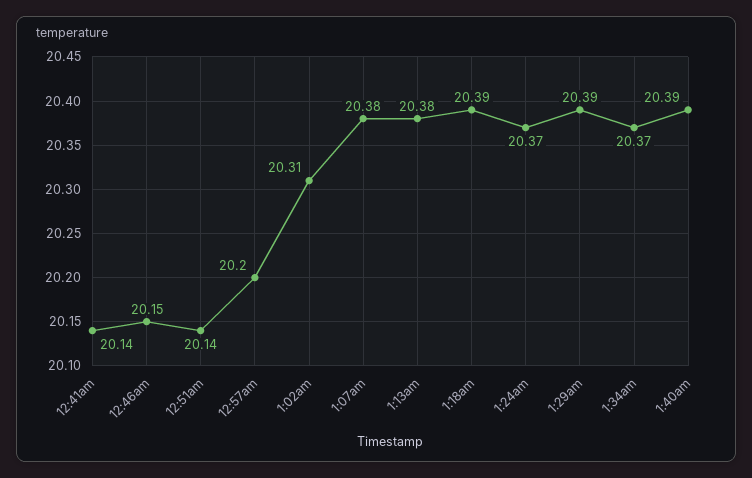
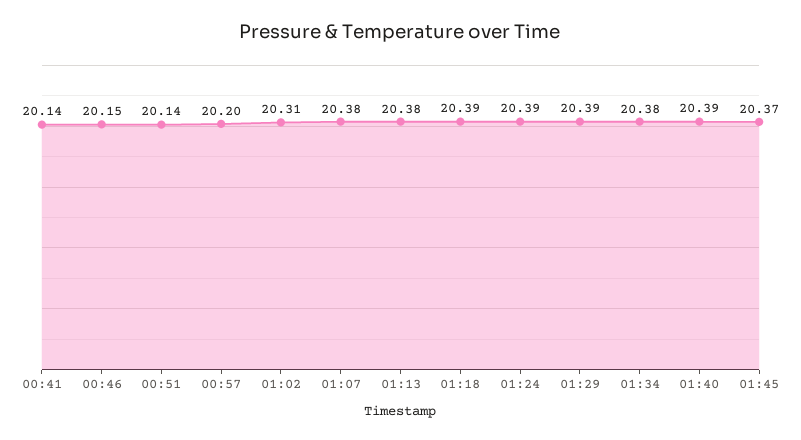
1:24am: 20.37 -> 20.39
1:34am: 20.37 -> 20.38
01:45: none -> 20.37

